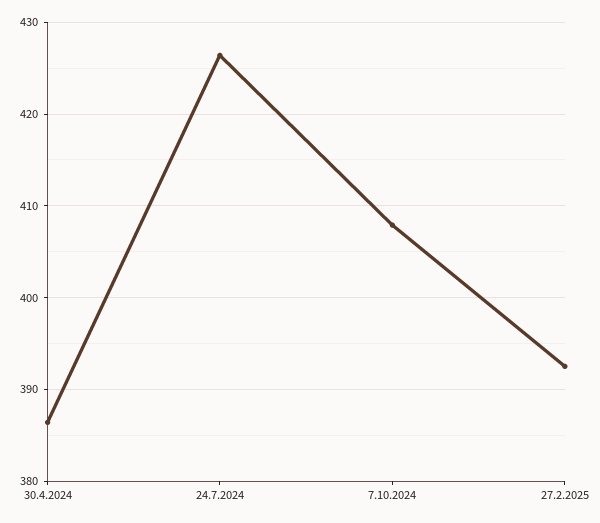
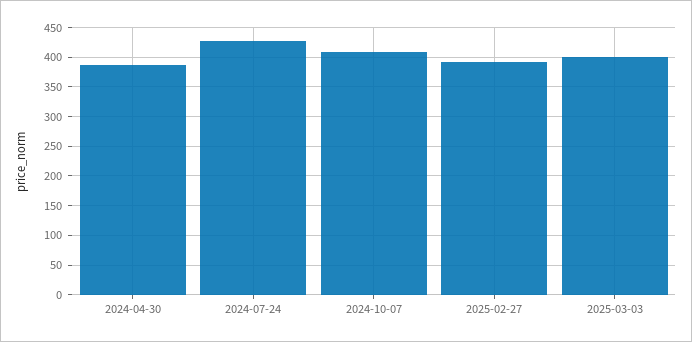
2025-03-03: none -> 400

